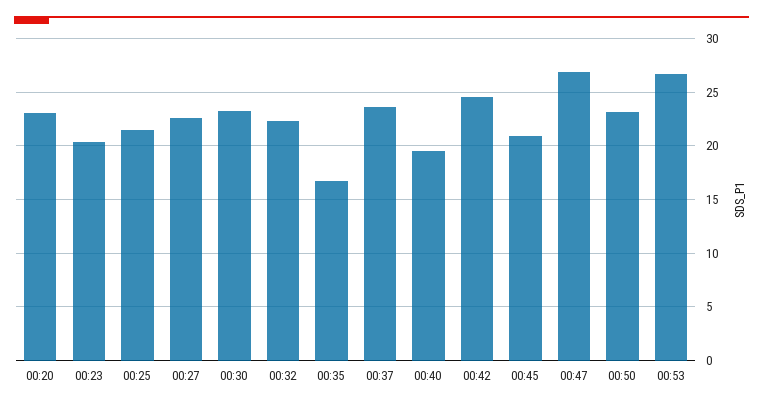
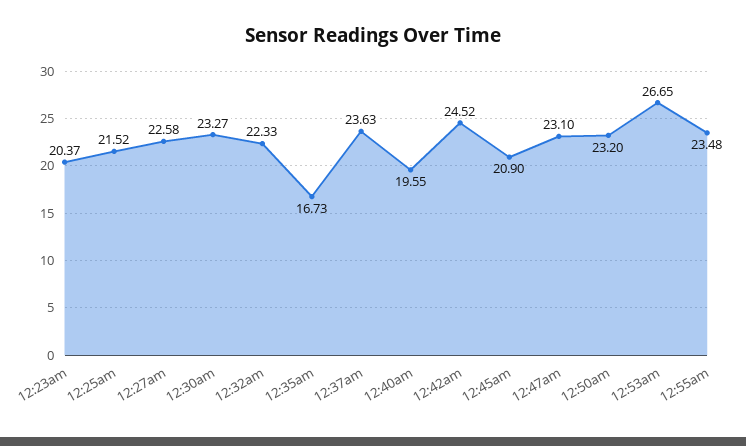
00:20: 23 -> none
00:47: 27 -> 23.1
12:55am: none -> 23.48

